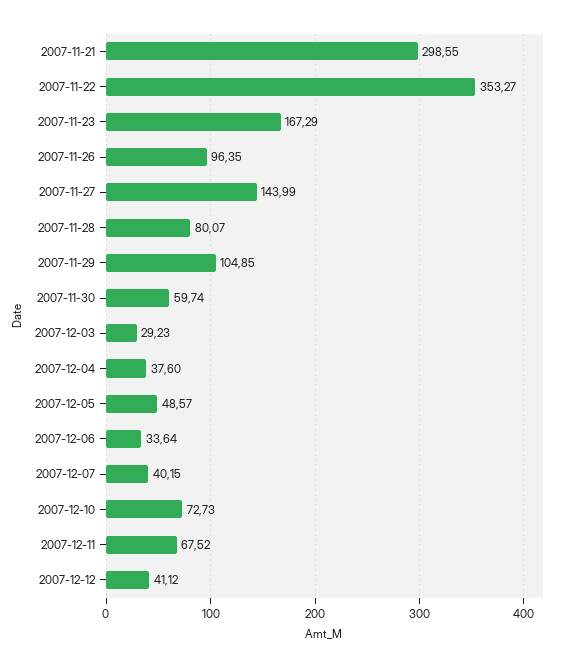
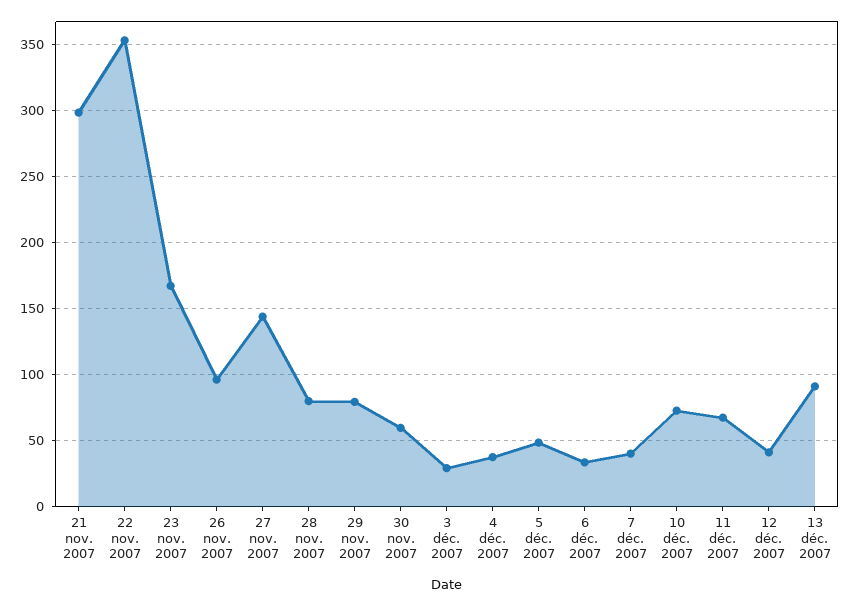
2007-11-29: 104.85 -> 80
13 déc. 2007: none -> 90

